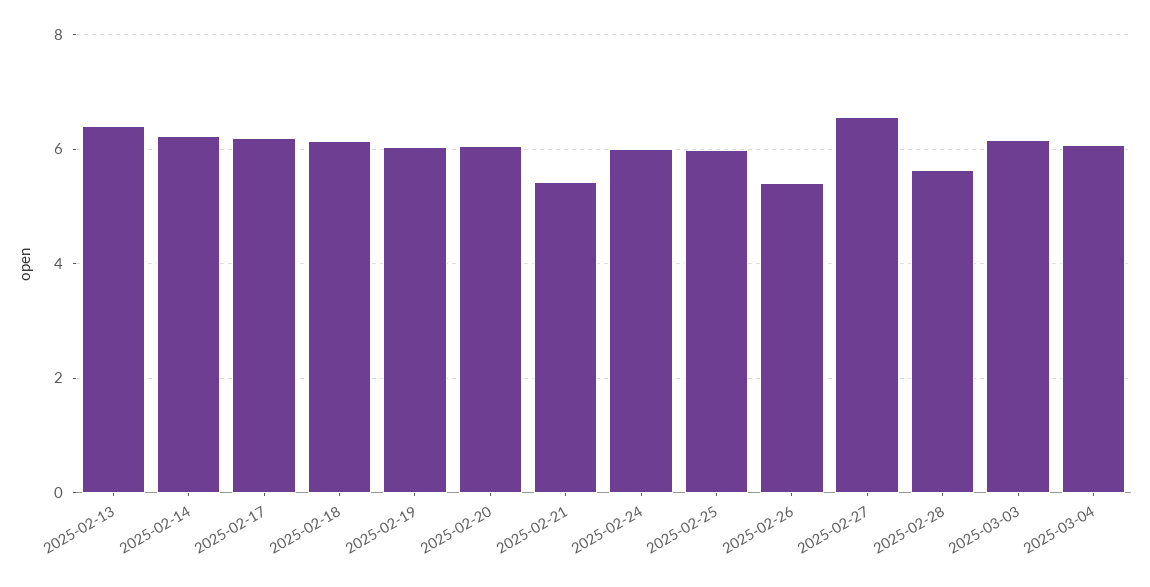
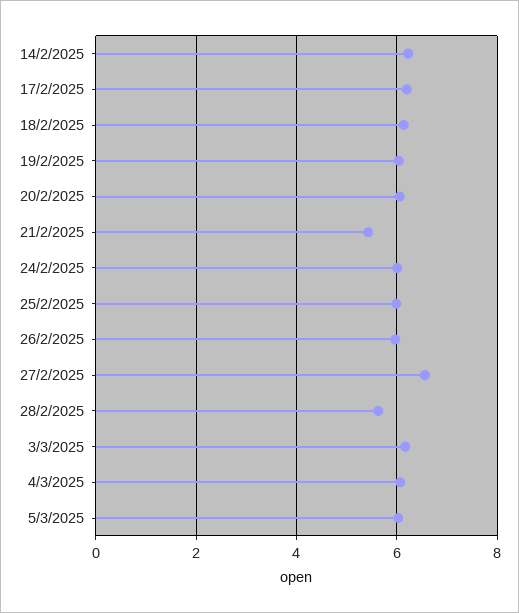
2025-02-13: 6.4 -> none
2025-02-26: 5.4 -> 6
5/3/2025: none -> 6

